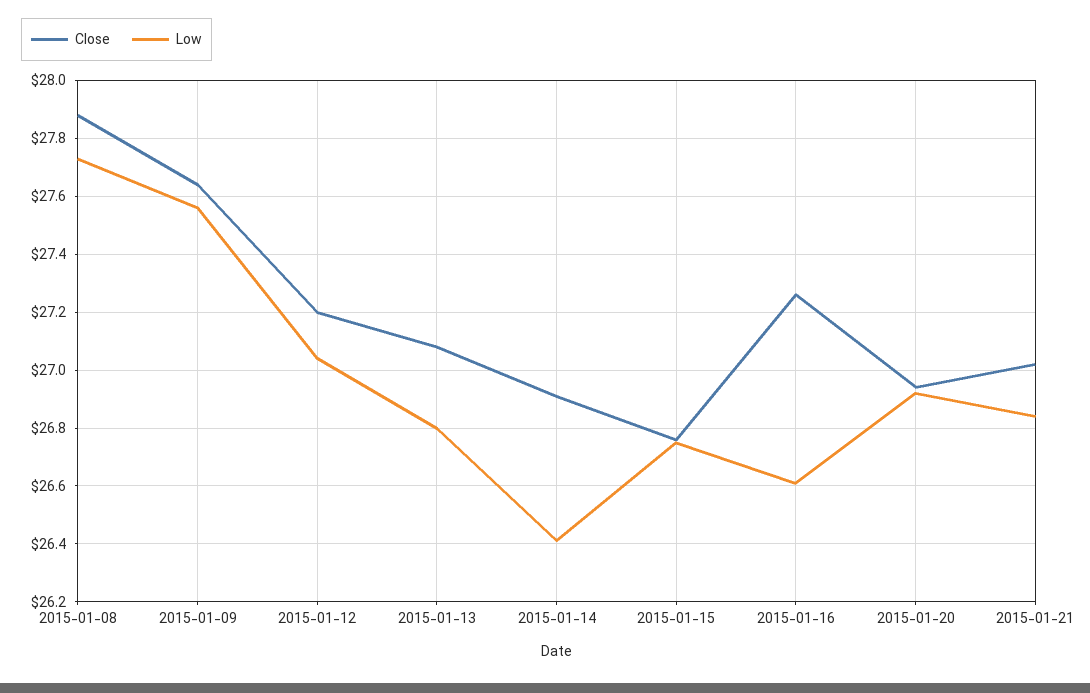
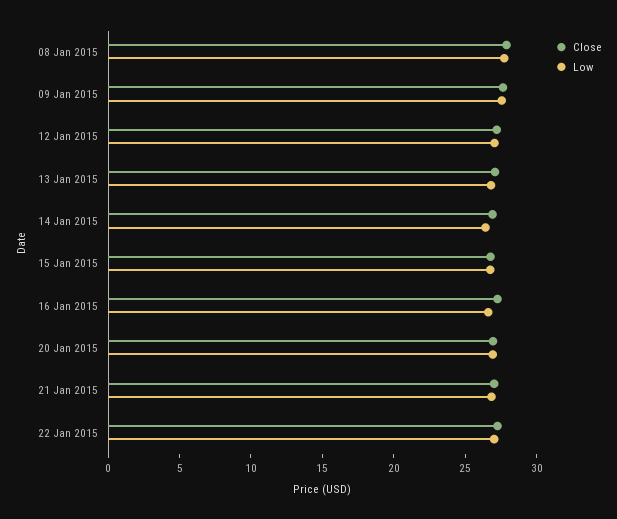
Close, 22 Jan 2015: none -> 27
Low, 22 Jan 2015: none -> 27

